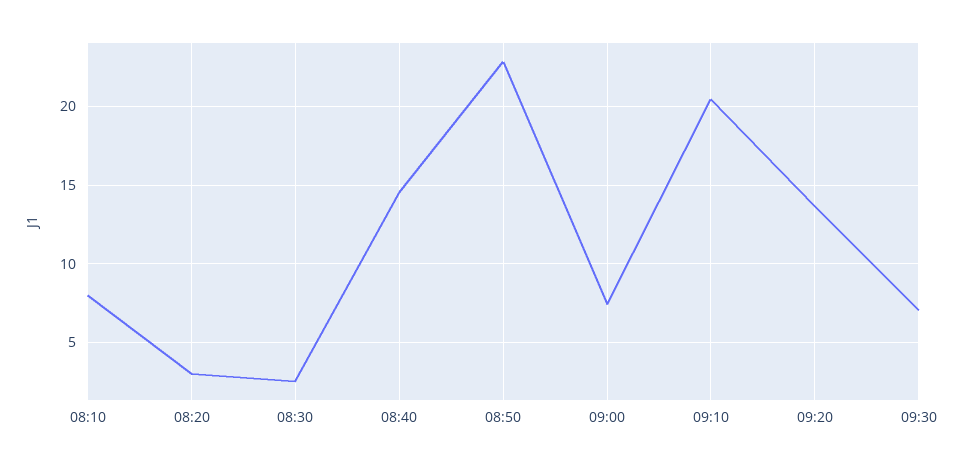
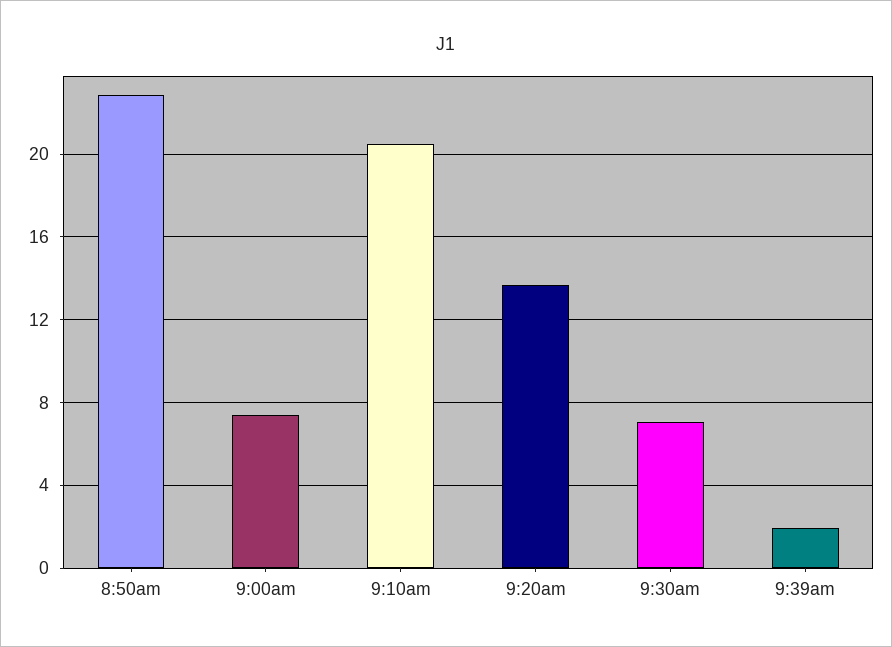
08:10: 8 -> none
08:20: 3 -> none
08:30: 2.5 -> none
08:40: 14.5 -> none
9:39am: none -> 2

